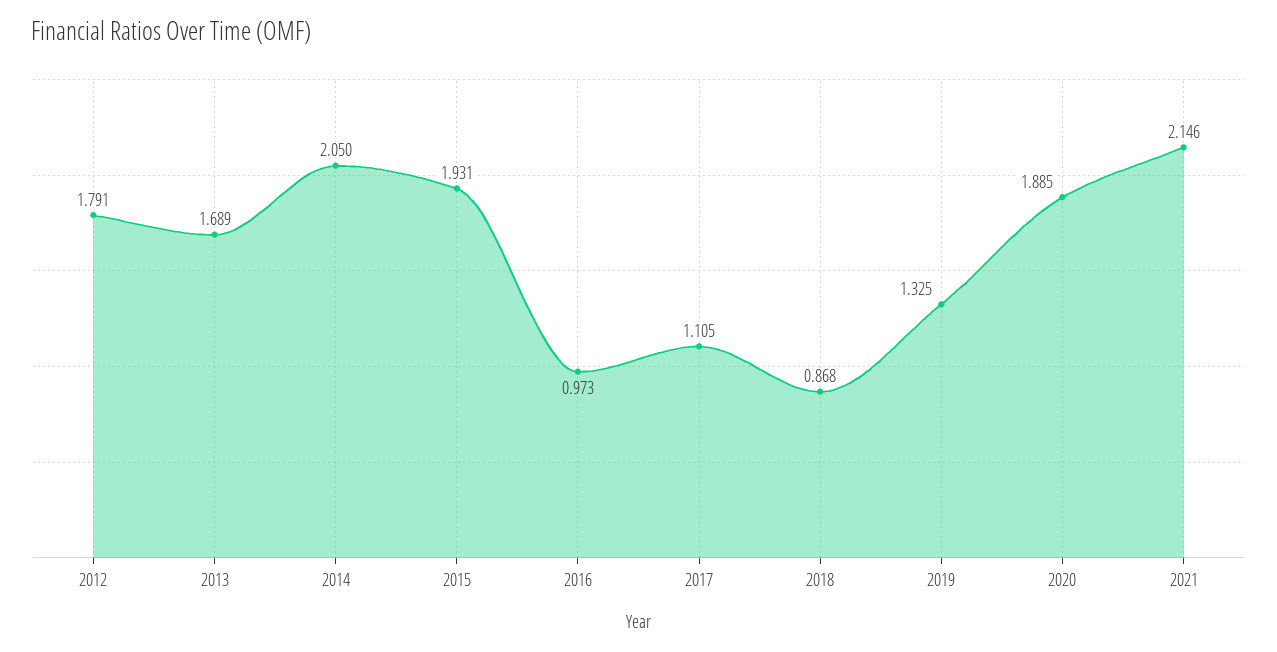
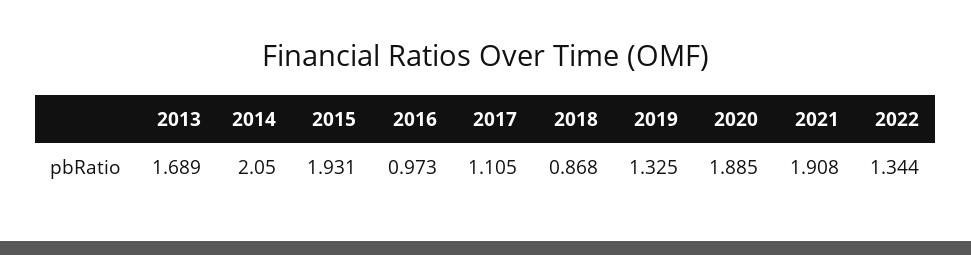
2012: 1.791 -> none
2021: 2.146 -> 1.908
2022: none -> 1.344

